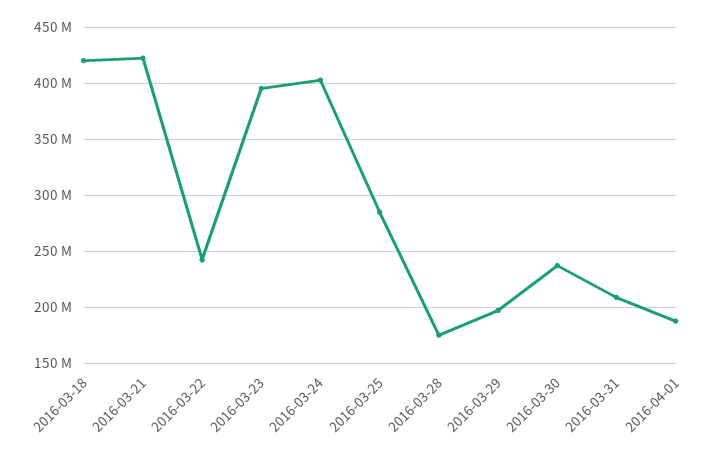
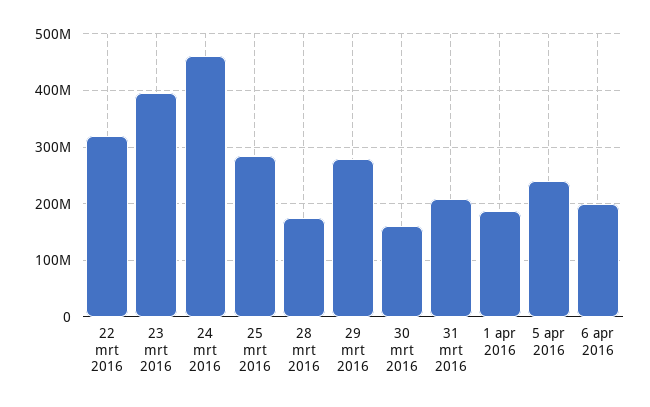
2016-03-18: 420000000 -> none
2016-03-21: 420000000 -> none
2016-03-22: 240000000 -> 320000000
2016-03-24: 400000000 -> 460000000
2016-03-29: 200000000 -> 280000000
2016-03-30: 240000000 -> 160000000
5 apr 2016: none -> 240000000
6 apr 2016: none -> 200000000

